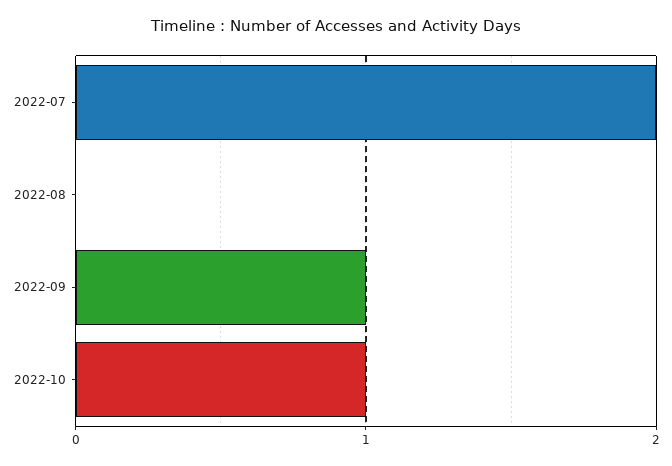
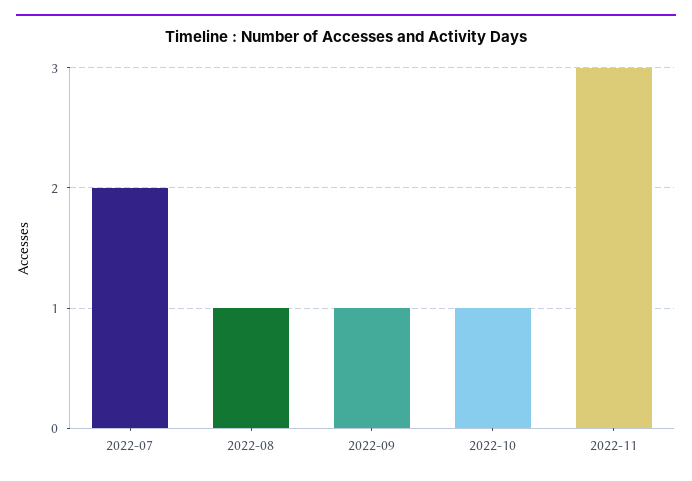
2022-08: 0 -> 1
2022-11: none -> 3

